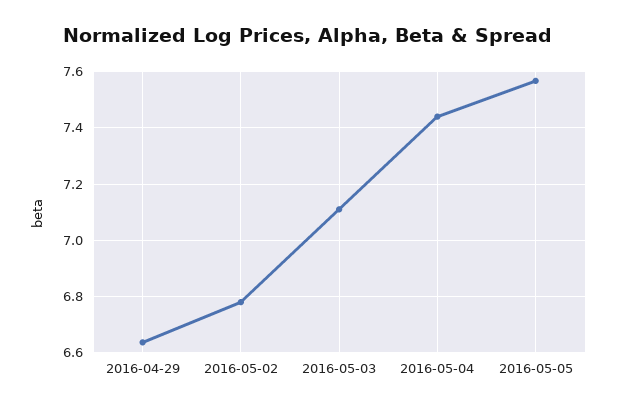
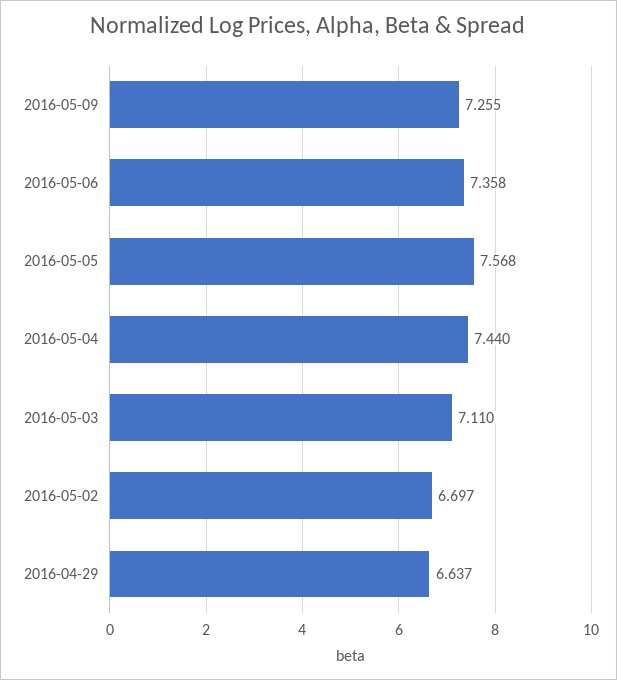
2016-05-02: 6.775 -> 6.697
2016-05-09: none -> 7.255
2016-05-06: none -> 7.358

